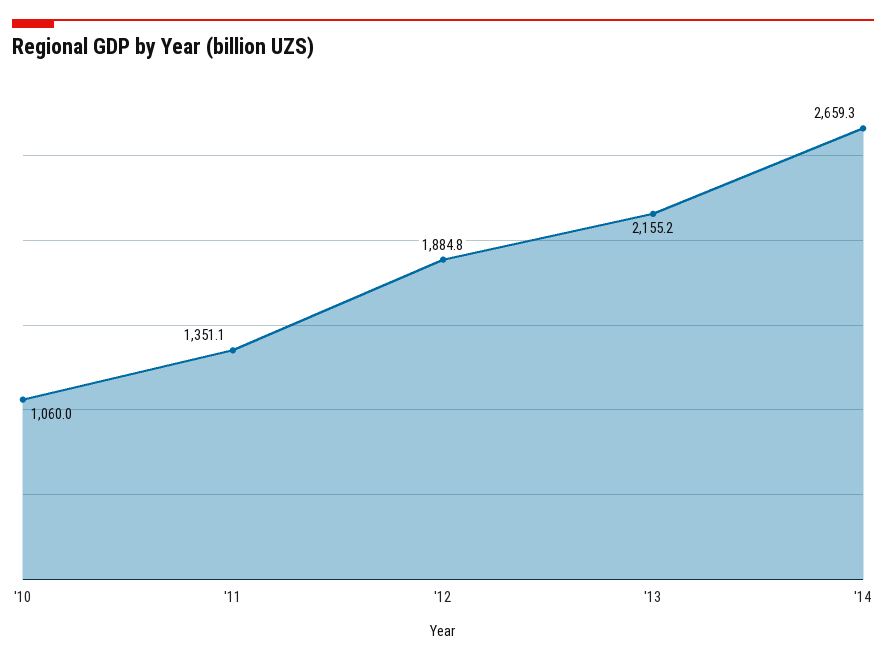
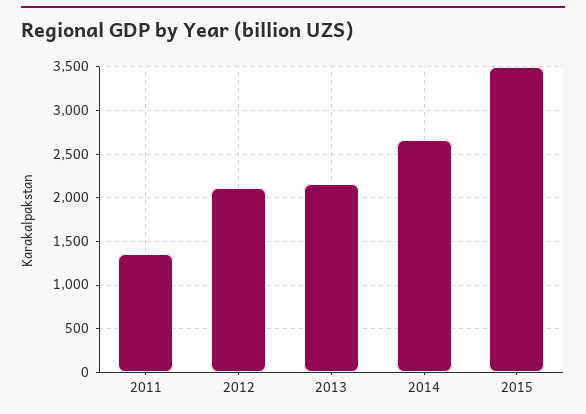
'10: 1060 -> none
'12: 1884.8 -> 2100
2015: none -> 3500

